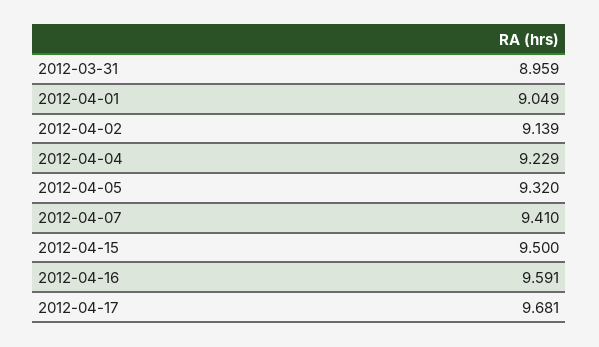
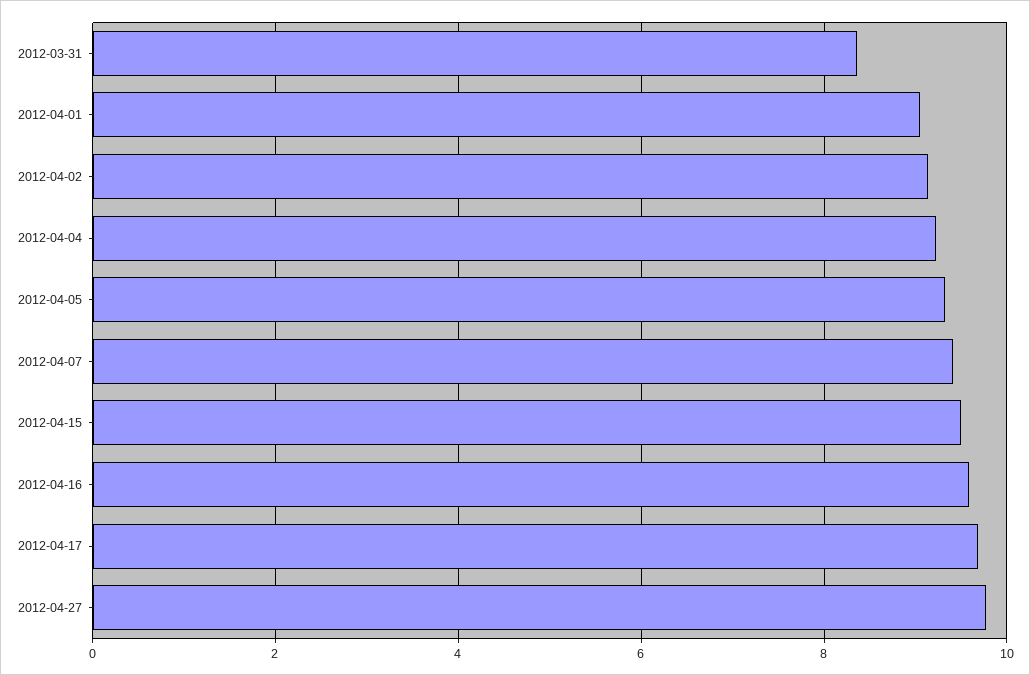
2012-03-31: 8.959 -> 8.4
2012-04-27: none -> 9.8

